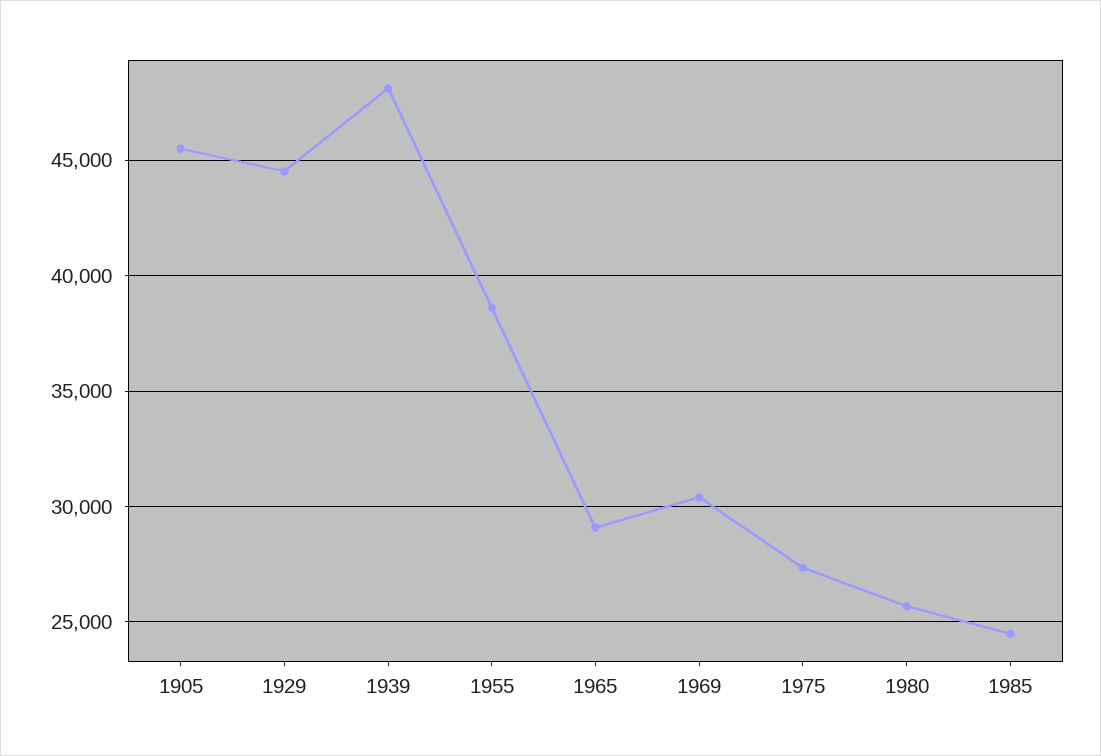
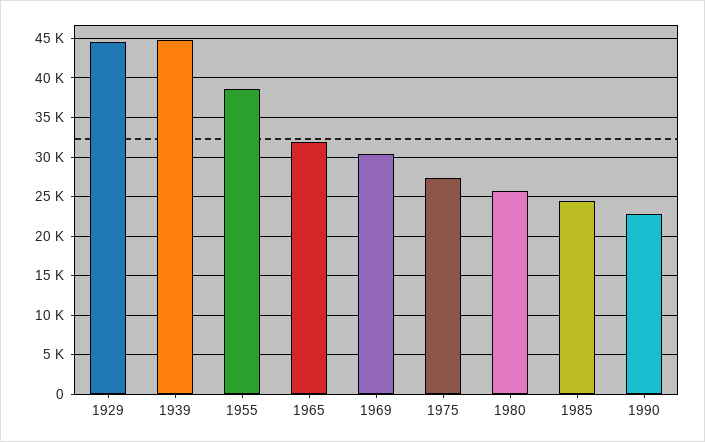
1905: 45500 -> none
1939: 48000 -> 45000
1965: 29000 -> 32000
1990: none -> 23000

